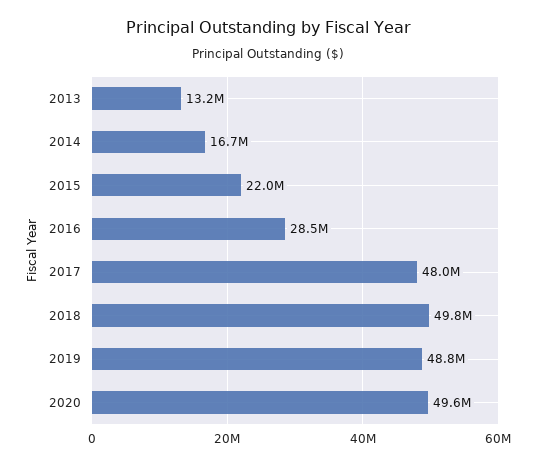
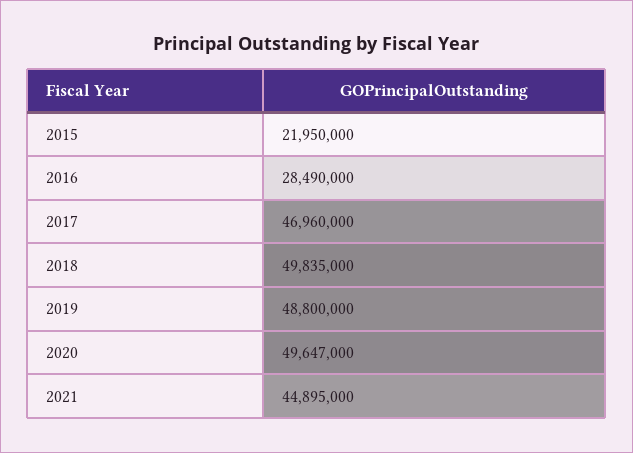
2013: 13200000 -> none
2014: 16700000 -> none
2017: 48000000 -> 46960000
2021: none -> 44895000

